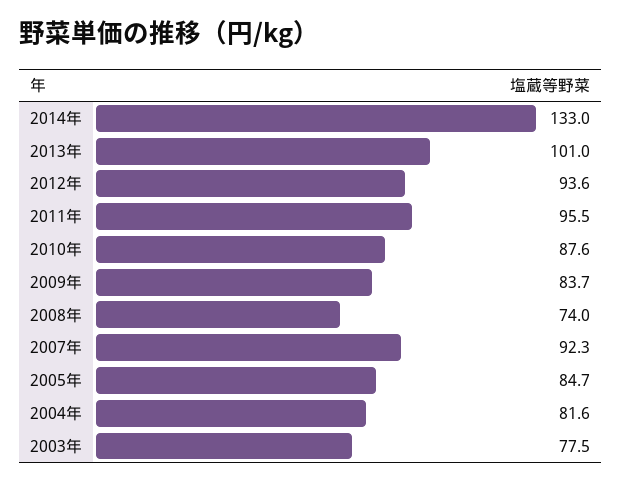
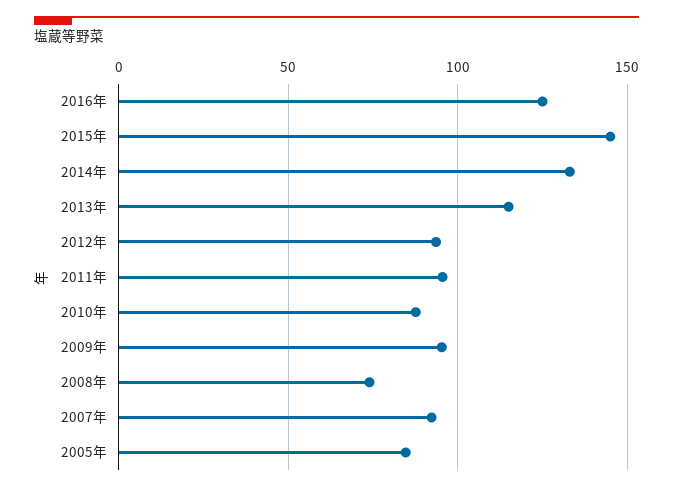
2013年: 101 -> 115
2009年: 83.7 -> 95
2004年: 81.6 -> none
2003年: 77.5 -> none
2016年: none -> 125
2015年: none -> 145

